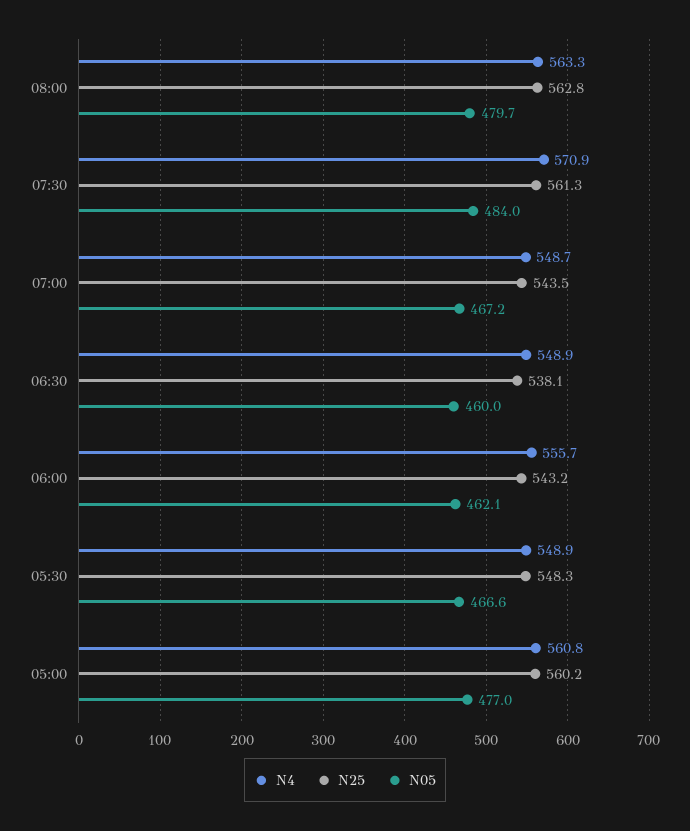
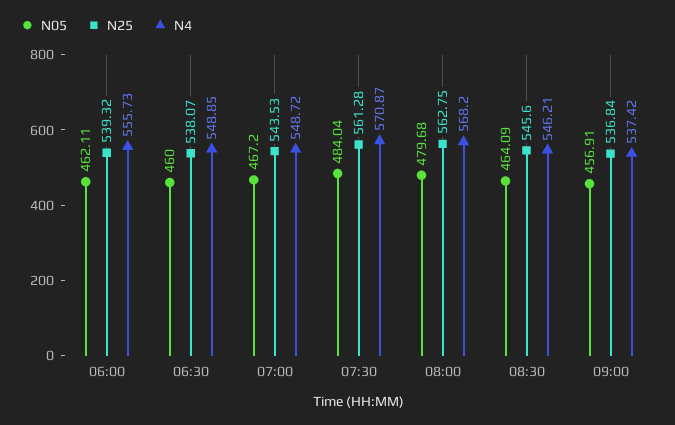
N4, 08:00: 563.3 -> 568.2
N25, 06:00: 543.2 -> 539.32
N4, 05:30: 548.9 -> none
N25, 05:30: 548.3 -> none
N05, 05:30: 466.6 -> none
N4, 05:00: 560.8 -> none
N25, 05:00: 560.2 -> none
N05, 05:00: 477 -> none
N05, 08:30: none -> 464.09
N25, 08:30: none -> 545.6
N4, 08:30: none -> 546.21
N05, 09:00: none -> 456.91
N25, 09:00: none -> 536.84
N4, 09:00: none -> 537.42

